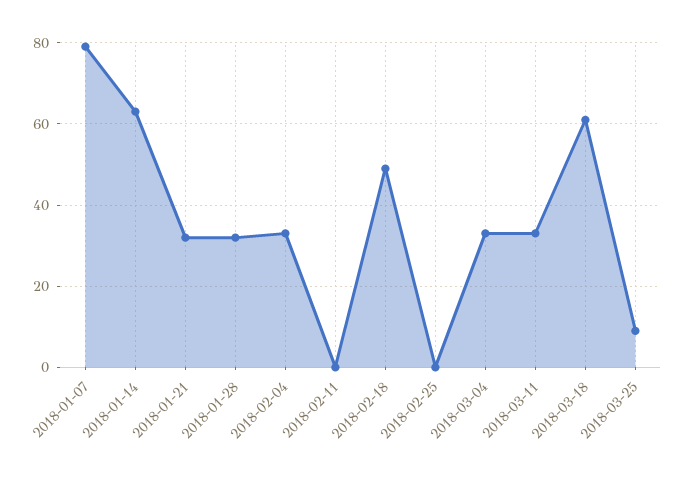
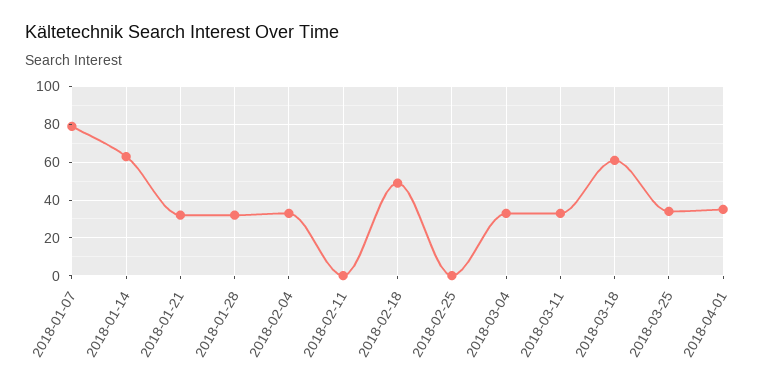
2018-03-25: 10 -> 35
2018-04-01: none -> 35

